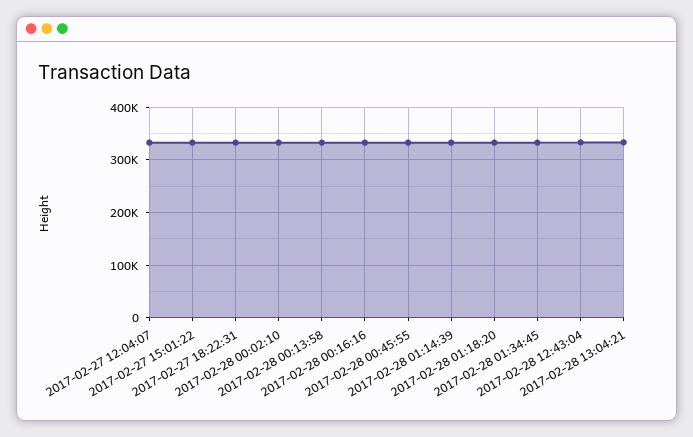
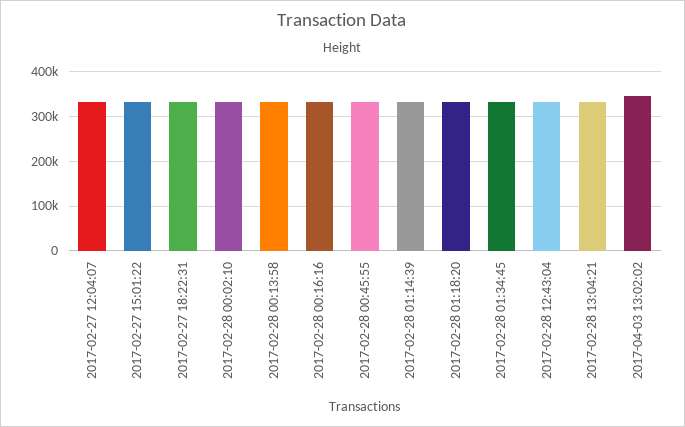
2017-04-03 13:02:02: none -> 340000

